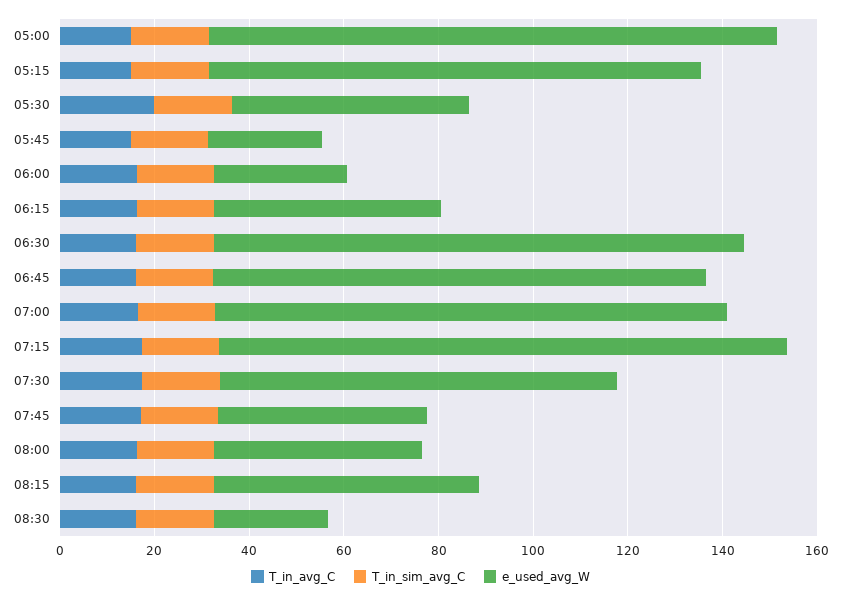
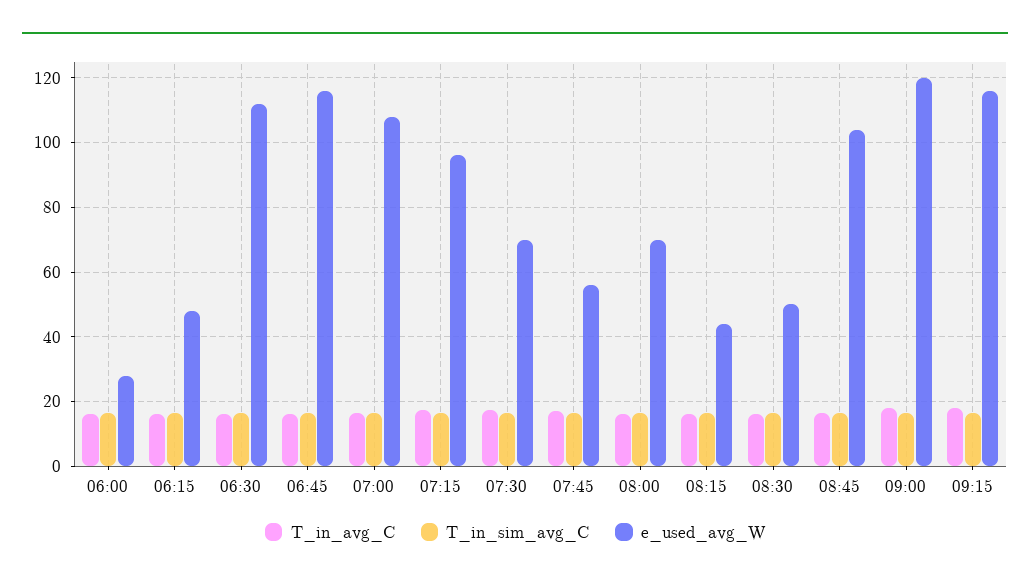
T_in_avg_C, 05:00: 15 -> none
T_in_sim_avg_C, 05:00: 15 -> none
e_used_avg_W, 05:00: 120 -> none
T_in_avg_C, 05:15: 15 -> none
T_in_sim_avg_C, 05:15: 15 -> none
e_used_avg_W, 05:15: 105 -> none
T_in_avg_C, 05:30: 20 -> none
T_in_sim_avg_C, 05:30: 15 -> none
e_used_avg_W, 05:30: 50 -> none
T_in_avg_C, 05:45: 15 -> none
T_in_sim_avg_C, 05:45: 15 -> none
e_used_avg_W, 05:45: 25 -> none
e_used_avg_W, 06:45: 105 -> 116
e_used_avg_W, 07:15: 120 -> 96
e_used_avg_W, 07:30: 85 -> 70
e_used_avg_W, 07:45: 45 -> 56
e_used_avg_W, 08:00: 45 -> 70
e_used_avg_W, 08:15: 55 -> 44
e_used_avg_W, 08:30: 25 -> 50
T_in_avg_C, 08:45: none -> 16
T_in_sim_avg_C, 08:45: none -> 16
e_used_avg_W, 08:45: none -> 104
T_in_avg_C, 09:00: none -> 18
T_in_sim_avg_C, 09:00: none -> 16
e_used_avg_W, 09:00: none -> 120
T_in_avg_C, 09:15: none -> 18
T_in_sim_avg_C, 09:15: none -> 16
e_used_avg_W, 09:15: none -> 116

